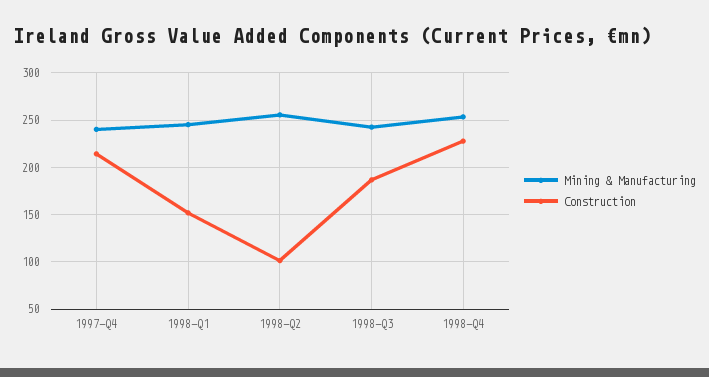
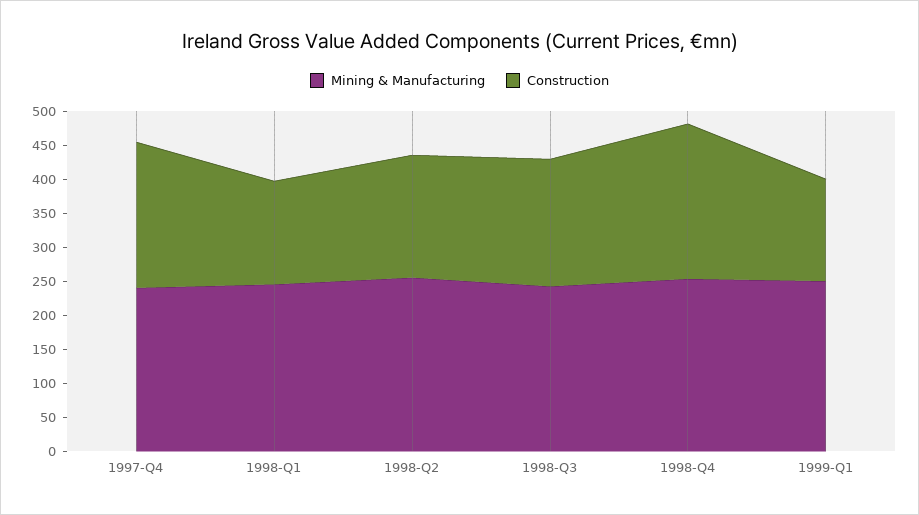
Construction, 1998-Q2: 100 -> 175
Mining & Manufacturing, 1999-Q1: none -> 250
Construction, 1999-Q1: none -> 150

